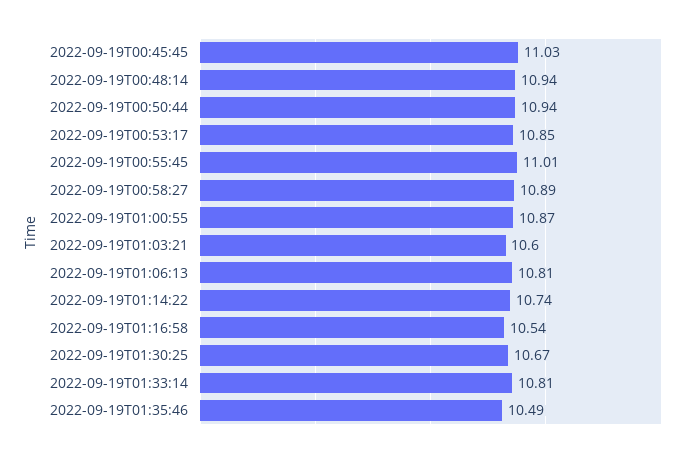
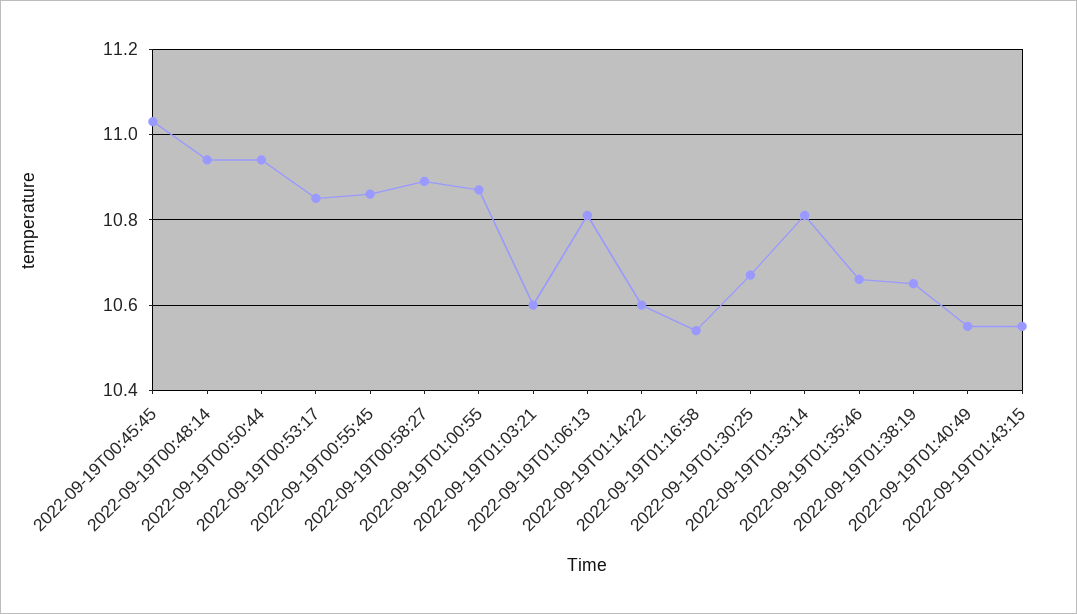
2022-09-19T00:55:45: 11.01 -> 10.85
2022-09-19T01:14:22: 10.74 -> 10.6
2022-09-19T01:35:46: 10.49 -> 10.65
2022-09-19T01:38:19: none -> 10.65
2022-09-19T01:40:49: none -> 10.55
2022-09-19T01:43:15: none -> 10.55

